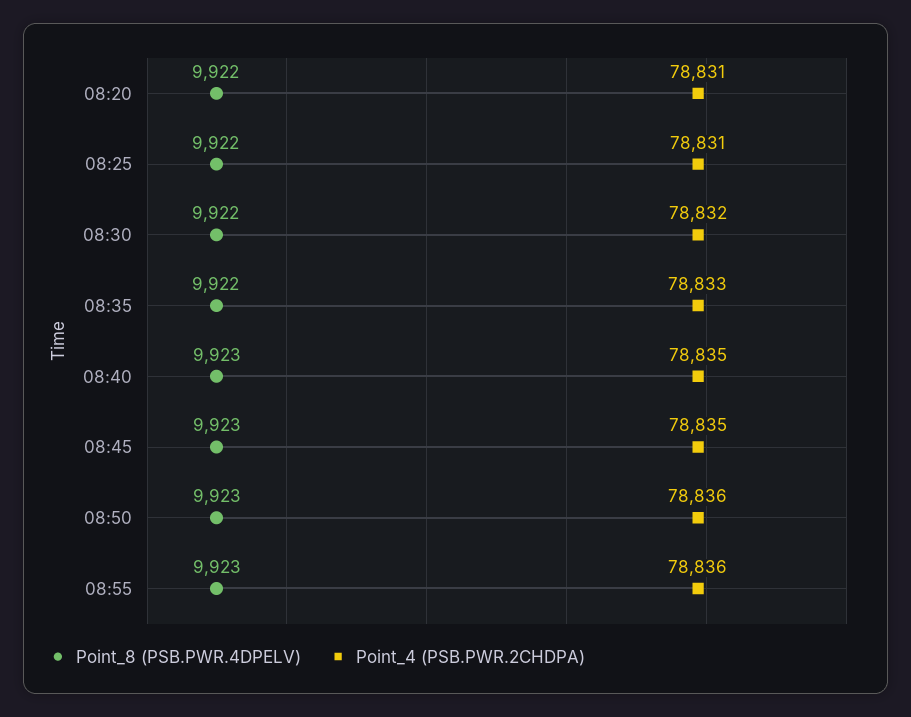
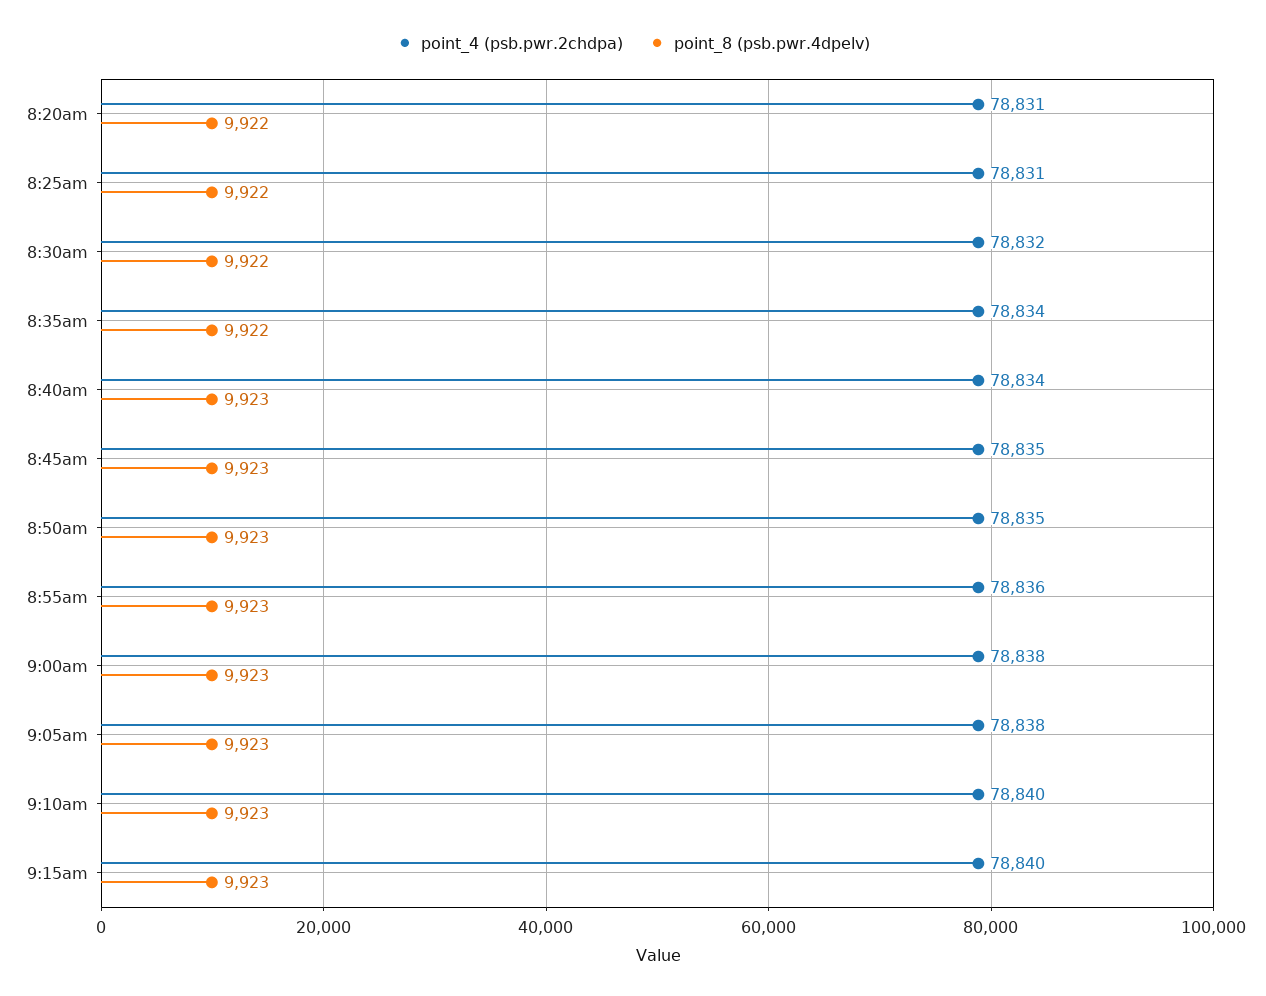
Point_4 (PSB.PWR.2CHDPA), 08:35: 78833 -> 78834
Point_4 (PSB.PWR.2CHDPA), 08:40: 78835 -> 78834
Point_4 (PSB.PWR.2CHDPA), 08:50: 78836 -> 78835
Point_4 (PSB.PWR.2CHDPA), 9:00am: none -> 78838
Point_8 (PSB.PWR.4DPELV), 9:00am: none -> 9923
Point_4 (PSB.PWR.2CHDPA), 9:05am: none -> 78838
Point_8 (PSB.PWR.4DPELV), 9:05am: none -> 9923
Point_4 (PSB.PWR.2CHDPA), 9:10am: none -> 78840
Point_8 (PSB.PWR.4DPELV), 9:10am: none -> 9923
Point_4 (PSB.PWR.2CHDPA), 9:15am: none -> 78840
Point_8 (PSB.PWR.4DPELV), 9:15am: none -> 9923

